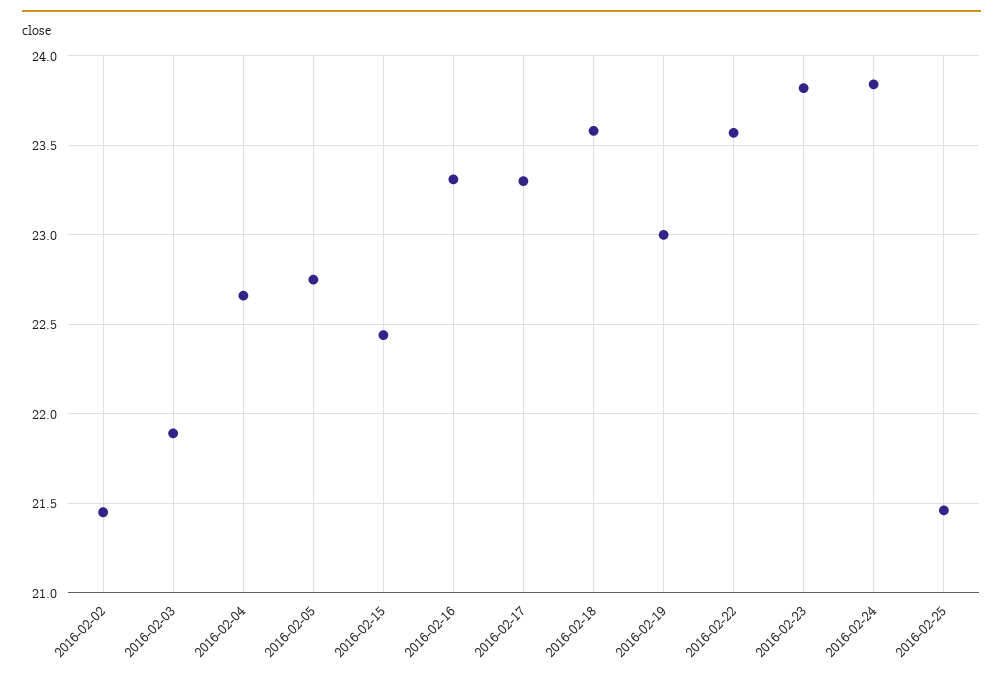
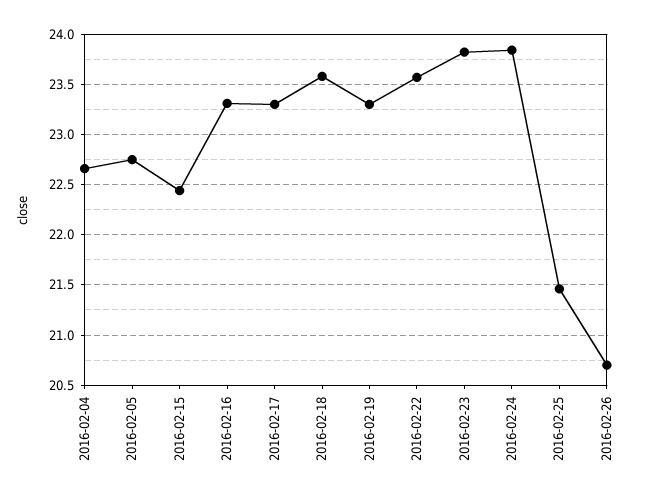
2016-02-02: 21.45 -> none
2016-02-03: 21.9 -> none
2016-02-19: 23 -> 23.3
2016-02-26: none -> 20.7

